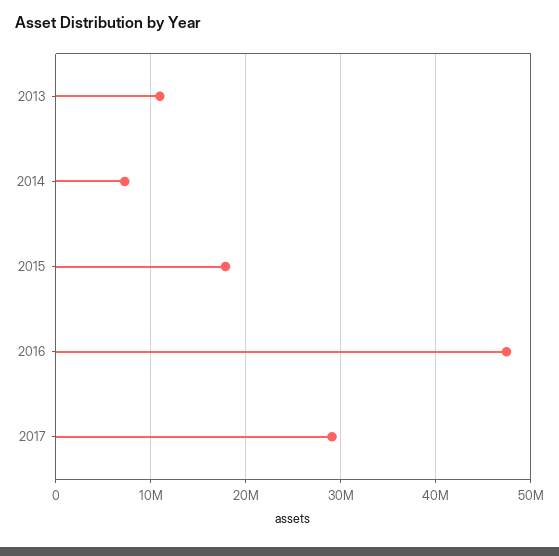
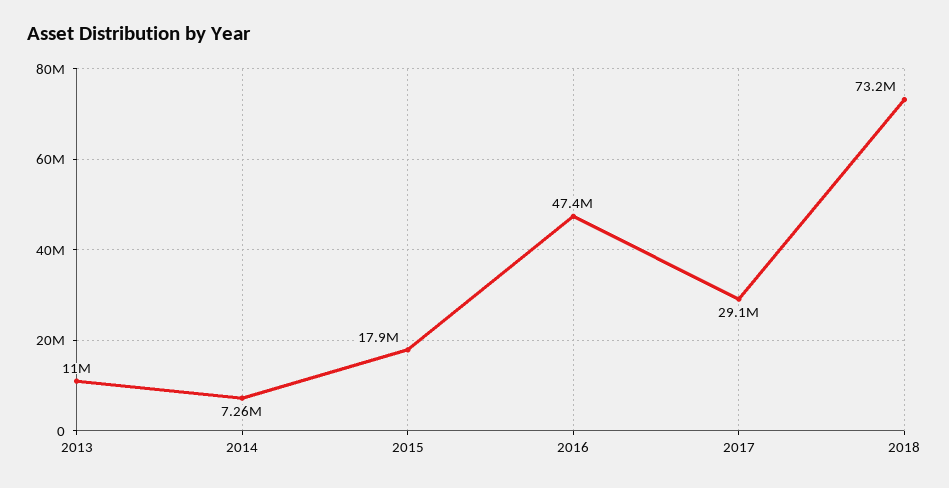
2018: none -> 73200000

